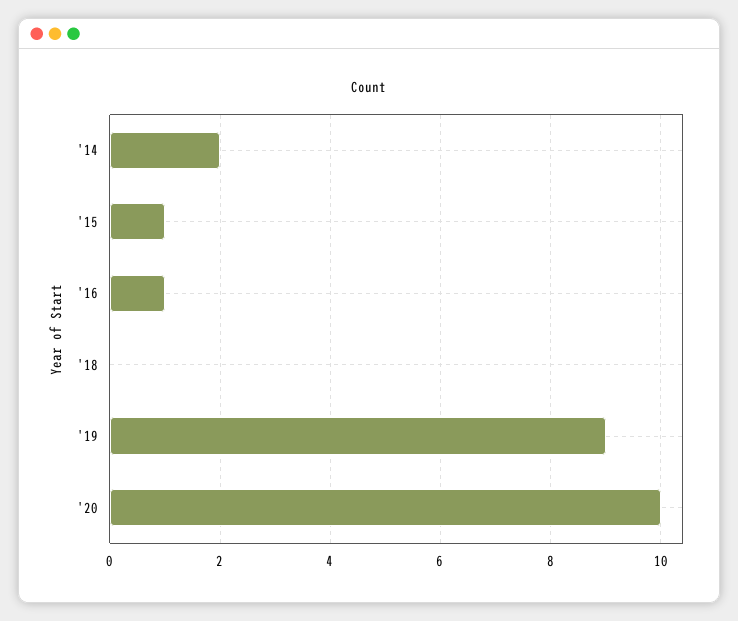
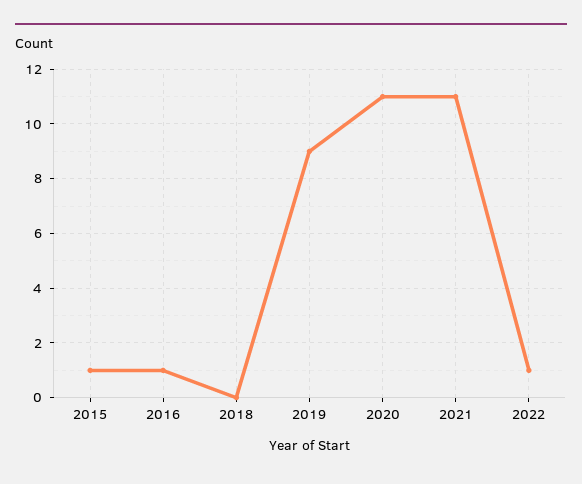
'14: 2 -> none
'20: 10 -> 11
2021: none -> 11
2022: none -> 1

